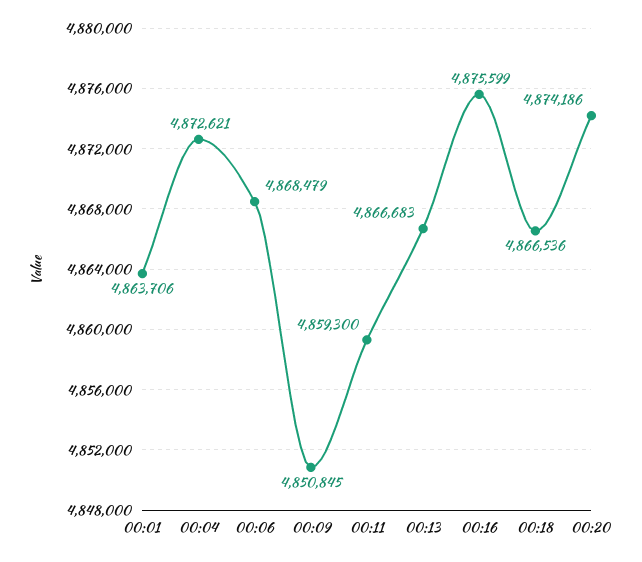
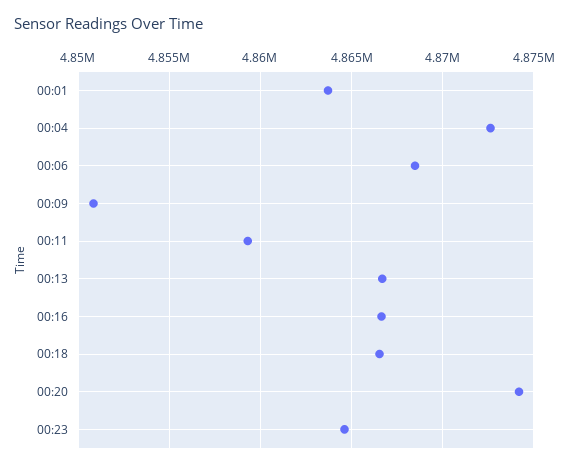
00:16: 4875599 -> 4866500
00:23: none -> 4864500

